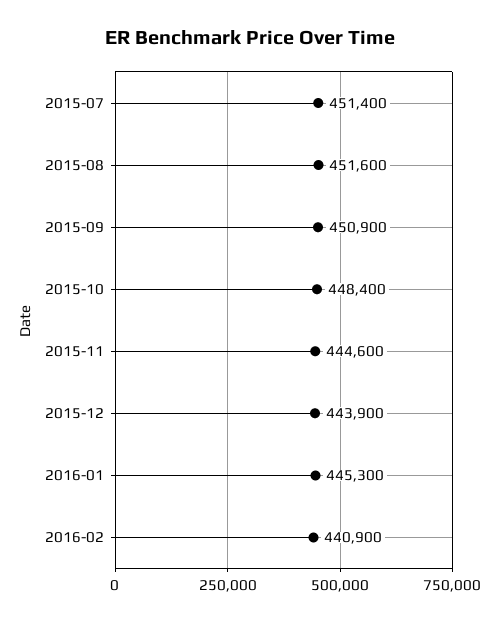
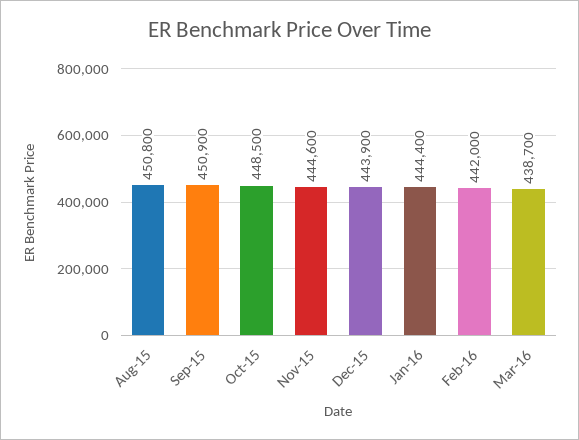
2015-07: 451400 -> none
2015-08: 451600 -> 450800
2015-10: 448400 -> 448500
2016-01: 445300 -> 444400
2016-02: 440900 -> 442000
Mar-16: none -> 438700

